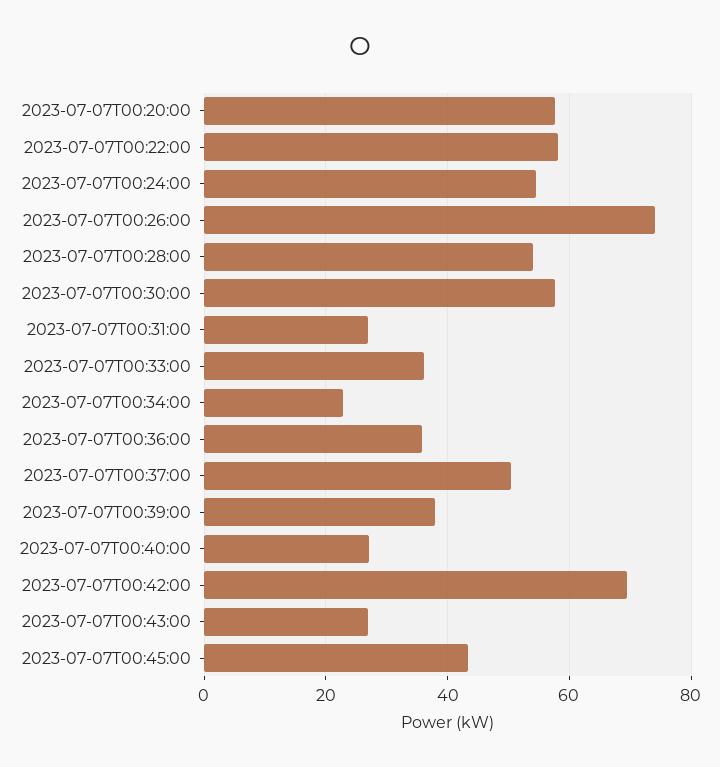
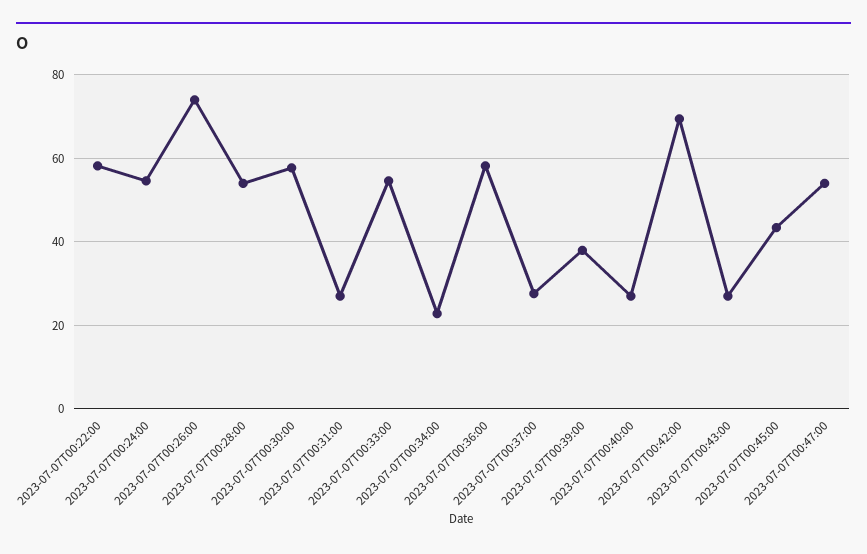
2023-07-07T00:20:00: 58 -> none
2023-07-07T00:33:00: 36 -> 54
2023-07-07T00:36:00: 36 -> 58
2023-07-07T00:37:00: 50 -> 28
2023-07-07T00:47:00: none -> 54

